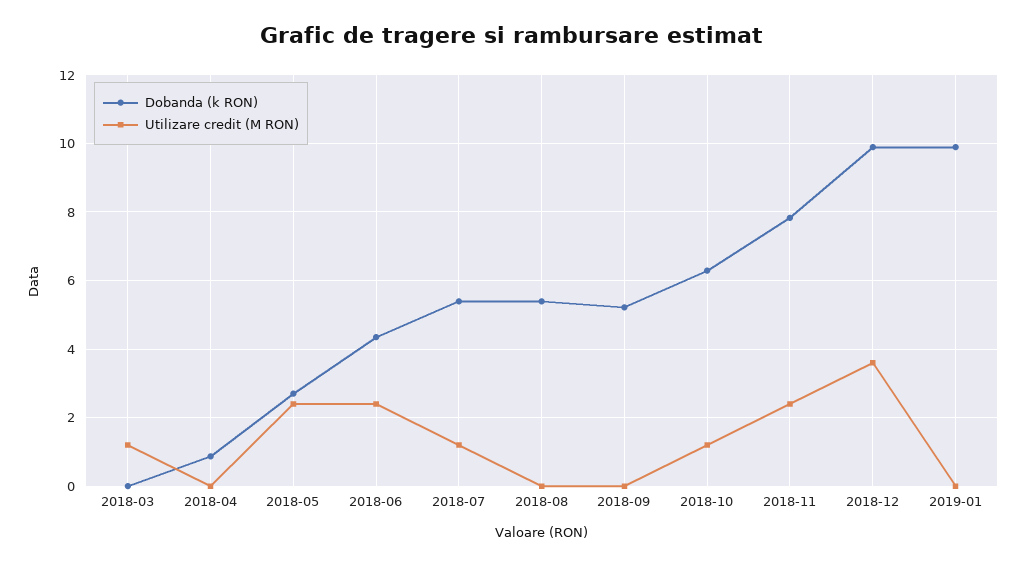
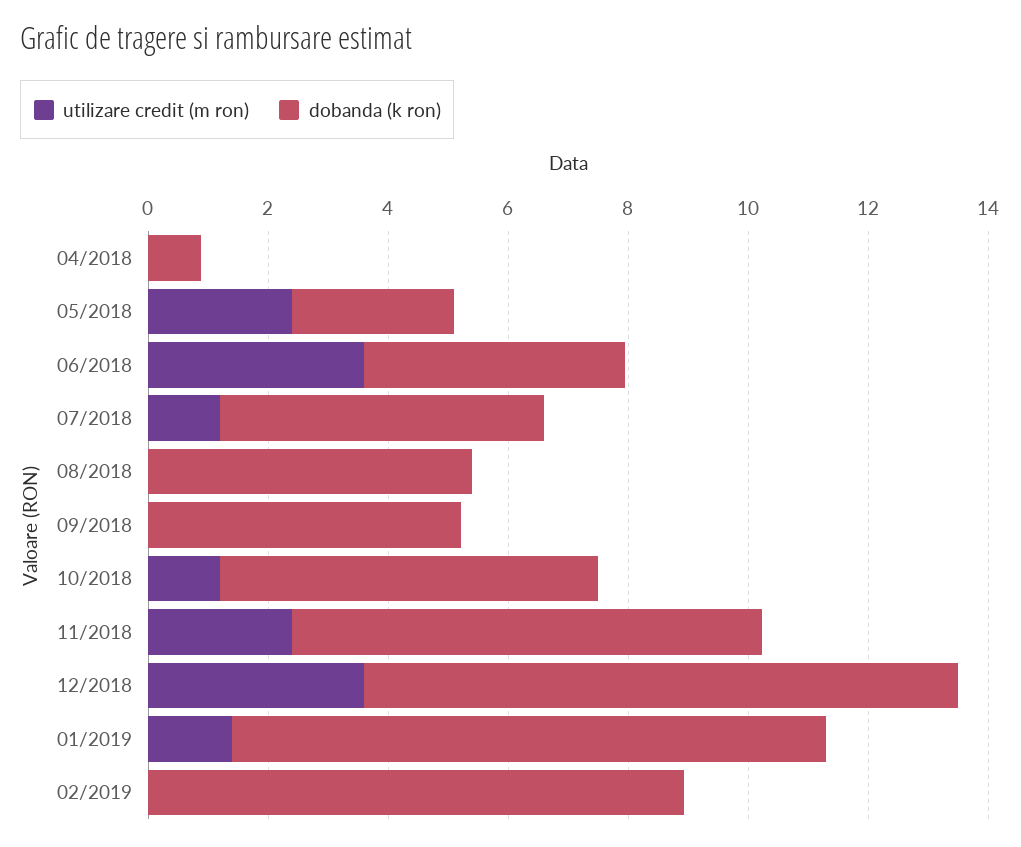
Dobanda (k RON), 2018-03: 0 -> none
Utilizare credit (M RON), 2018-03: 1.2 -> none
Utilizare credit (M RON), 2018-06: 2.4 -> 3.5
Utilizare credit (M RON), 2019-01: 0 -> 1.5
Utilizare credit (M RON), 02/2019: none -> 0
Dobanda (k RON), 02/2019: none -> 9

